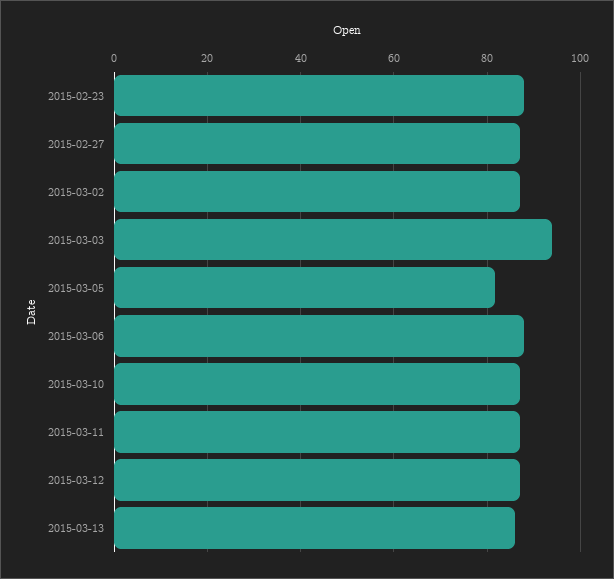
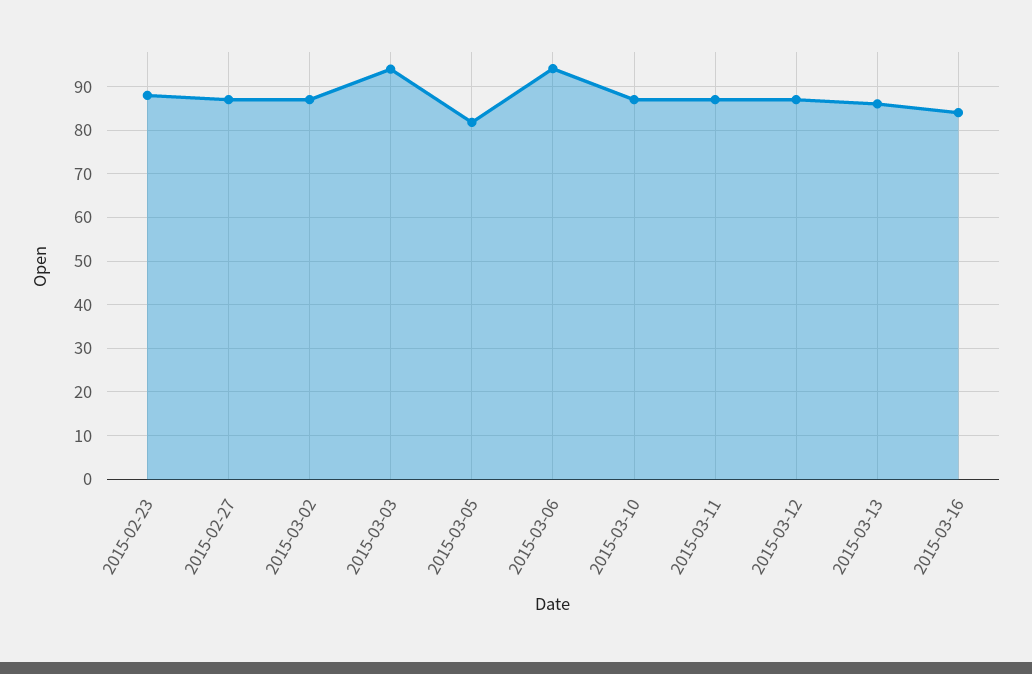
2015-03-06: 88 -> 94
2015-03-16: none -> 84

